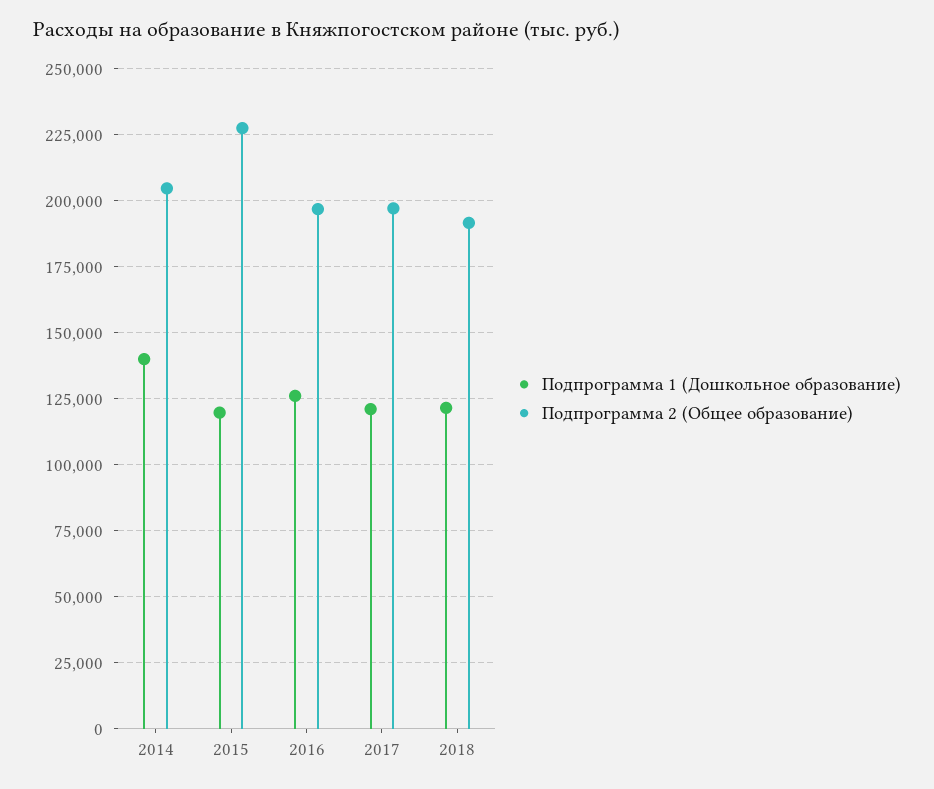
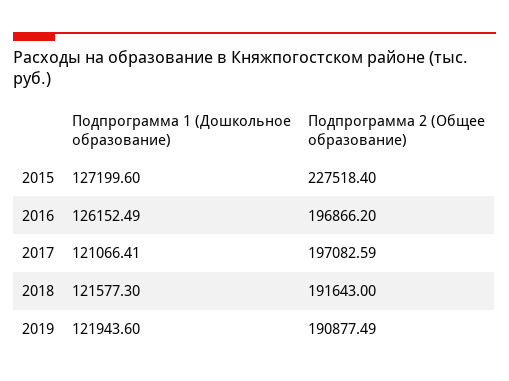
Подпрограмма 1 (Дошкольное образование), 2014: 140000 -> none
Подпрограмма 2 (Общее образование), 2014: 205000 -> none
Подпрограмма 1 (Дошкольное образование), 2015: 120000 -> 127199.6
Подпрограмма 1 (Дошкольное образование), 2019: none -> 121943.6
Подпрограмма 2 (Общее образование), 2019: none -> 190877.49

